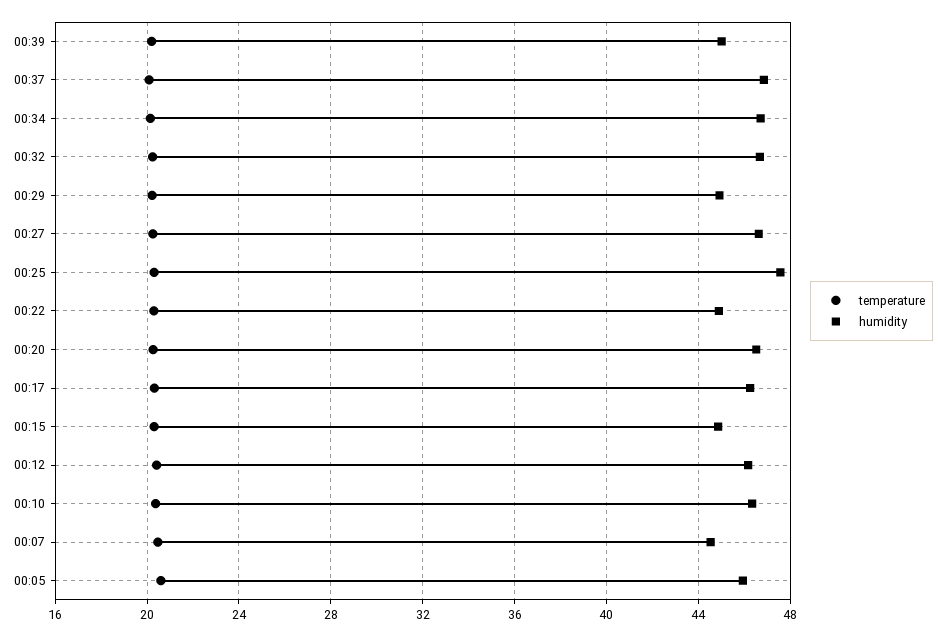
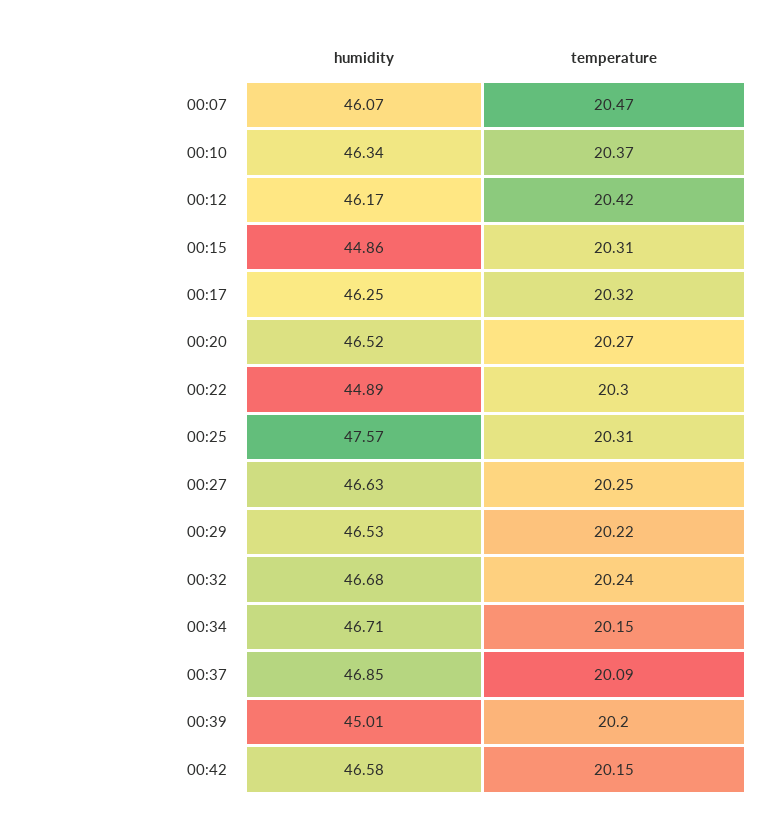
humidity, 00:29: 45 -> 46.53
humidity, 00:07: 44.5 -> 46.07
temperature, 00:05: 20.5 -> none
humidity, 00:05: 46 -> none
humidity, 00:42: none -> 46.58
temperature, 00:42: none -> 20.15

